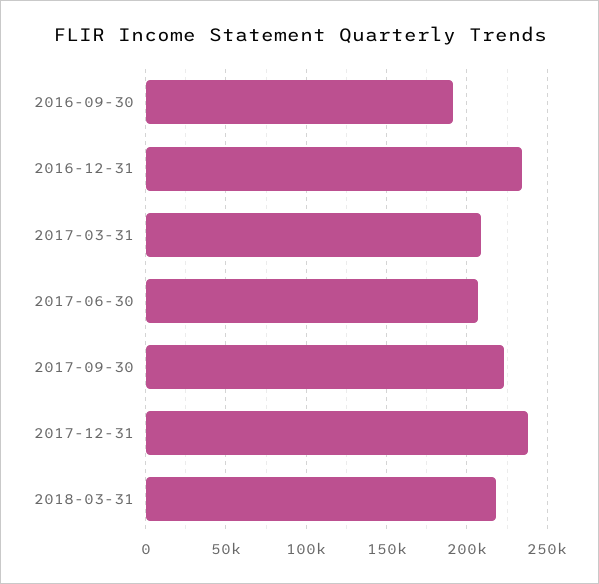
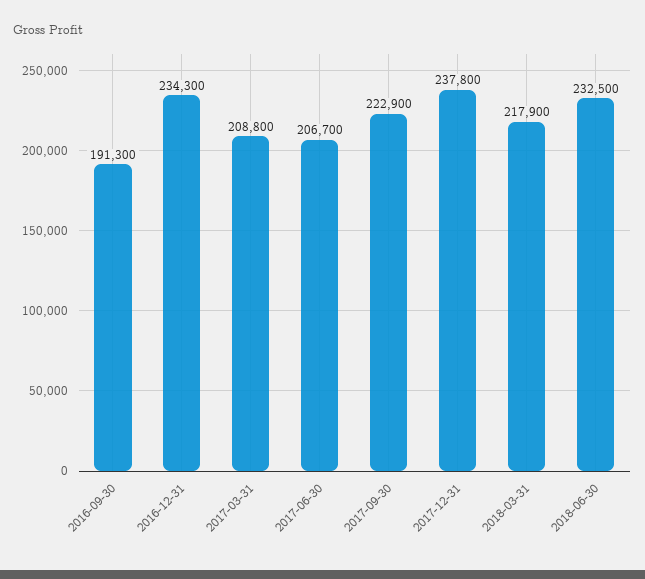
2018-06-30: none -> 232500

